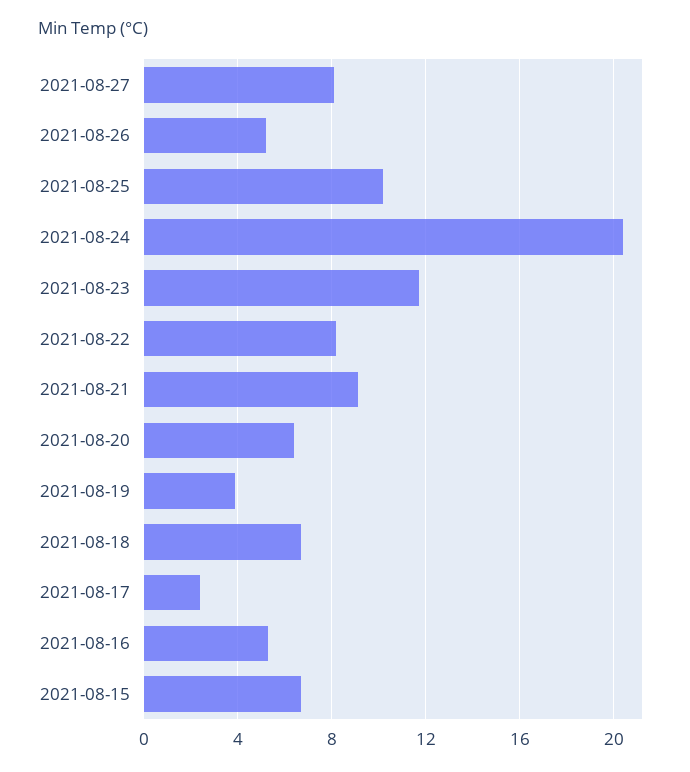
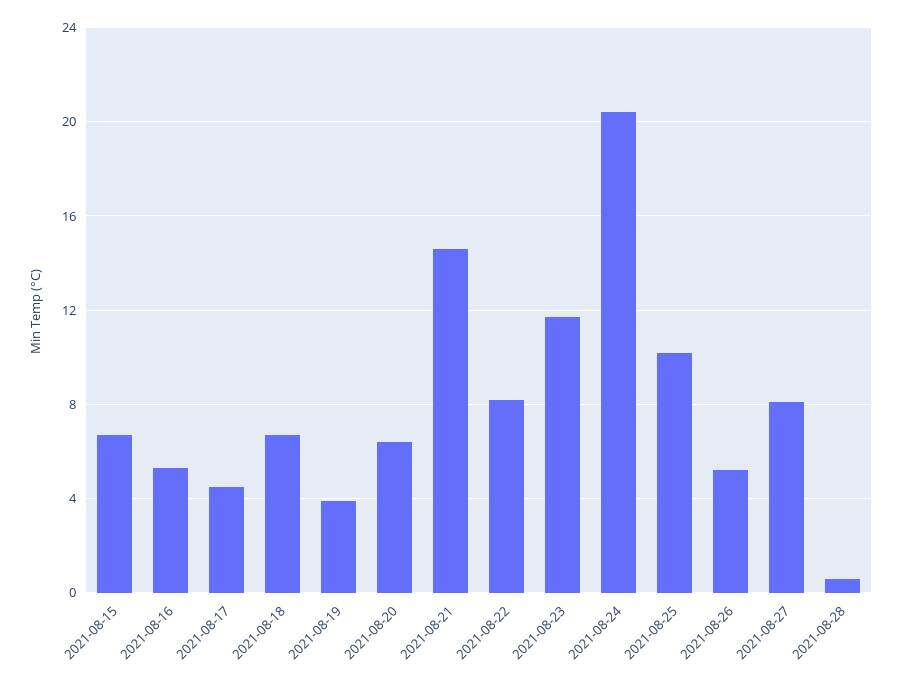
2021-08-21: 9 -> 14.5
2021-08-17: 2.5 -> 4.5
2021-08-28: none -> 0.5

